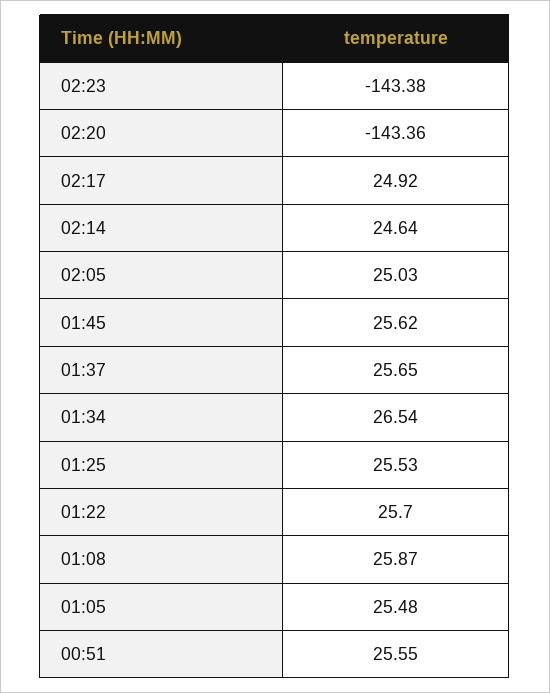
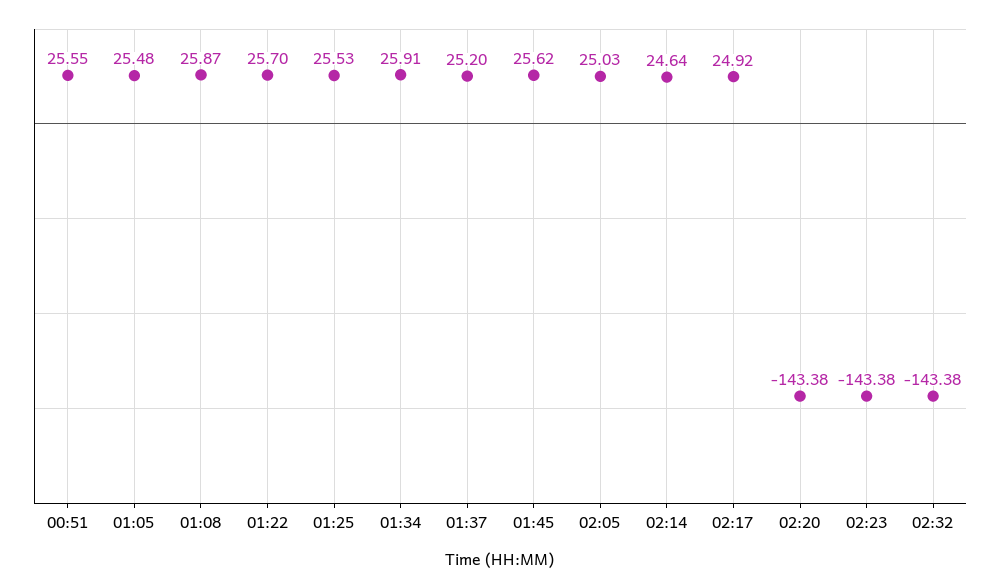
02:20: -143.36 -> -143.38
01:37: 25.65 -> 25.2
01:34: 26.54 -> 25.91
02:32: none -> -143.38

